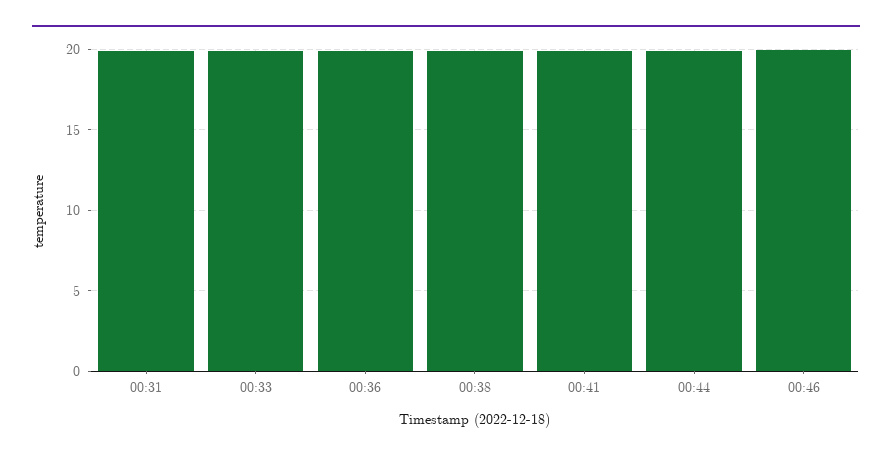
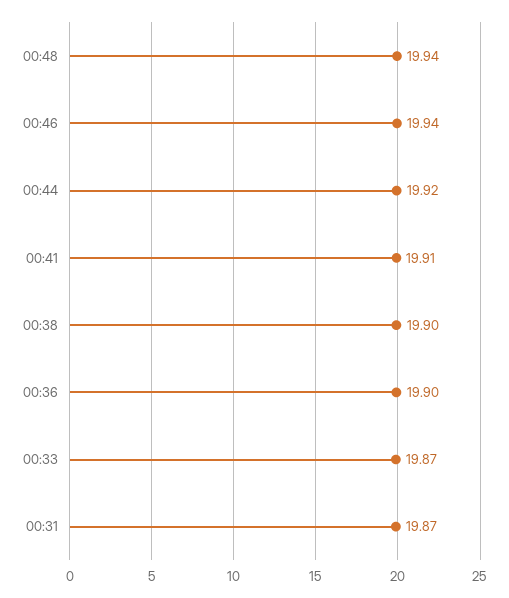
00:48: none -> 19.94

